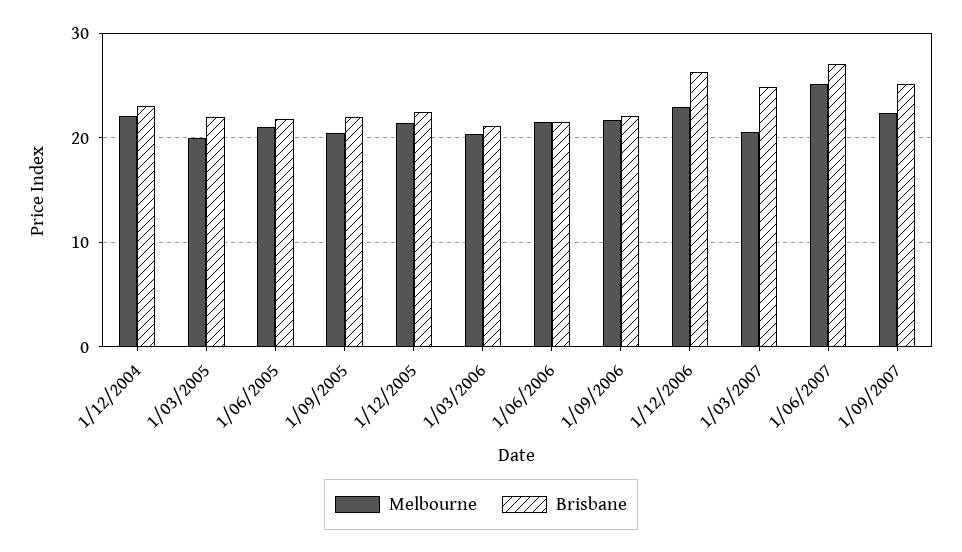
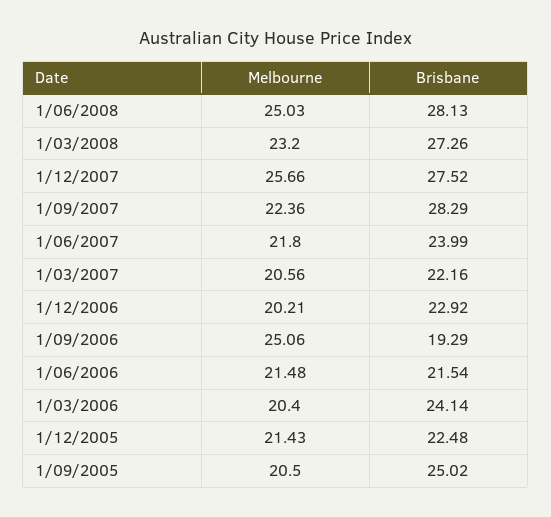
Melbourne, 1/12/2004: 22 -> none
Brisbane, 1/12/2004: 23 -> none
Melbourne, 1/03/2005: 20 -> none
Brisbane, 1/03/2005: 22 -> none
Melbourne, 1/06/2005: 21 -> none
Brisbane, 1/06/2005: 22 -> none
Brisbane, 1/09/2005: 22 -> 25.02
Brisbane, 1/03/2006: 21 -> 24.14
Melbourne, 1/09/2006: 22 -> 25.06
Brisbane, 1/09/2006: 22 -> 19.29
Melbourne, 1/12/2006: 23 -> 20.21
Brisbane, 1/12/2006: 26 -> 22.92
Brisbane, 1/03/2007: 25 -> 22.16
Melbourne, 1/06/2007: 25 -> 21.8
Brisbane, 1/06/2007: 27 -> 23.99
Brisbane, 1/09/2007: 25 -> 28.29
Melbourne, 1/06/2008: none -> 25.03
Brisbane, 1/06/2008: none -> 28.13
Melbourne, 1/03/2008: none -> 23.2
Brisbane, 1/03/2008: none -> 27.26
Melbourne, 1/12/2007: none -> 25.66
Brisbane, 1/12/2007: none -> 27.52

